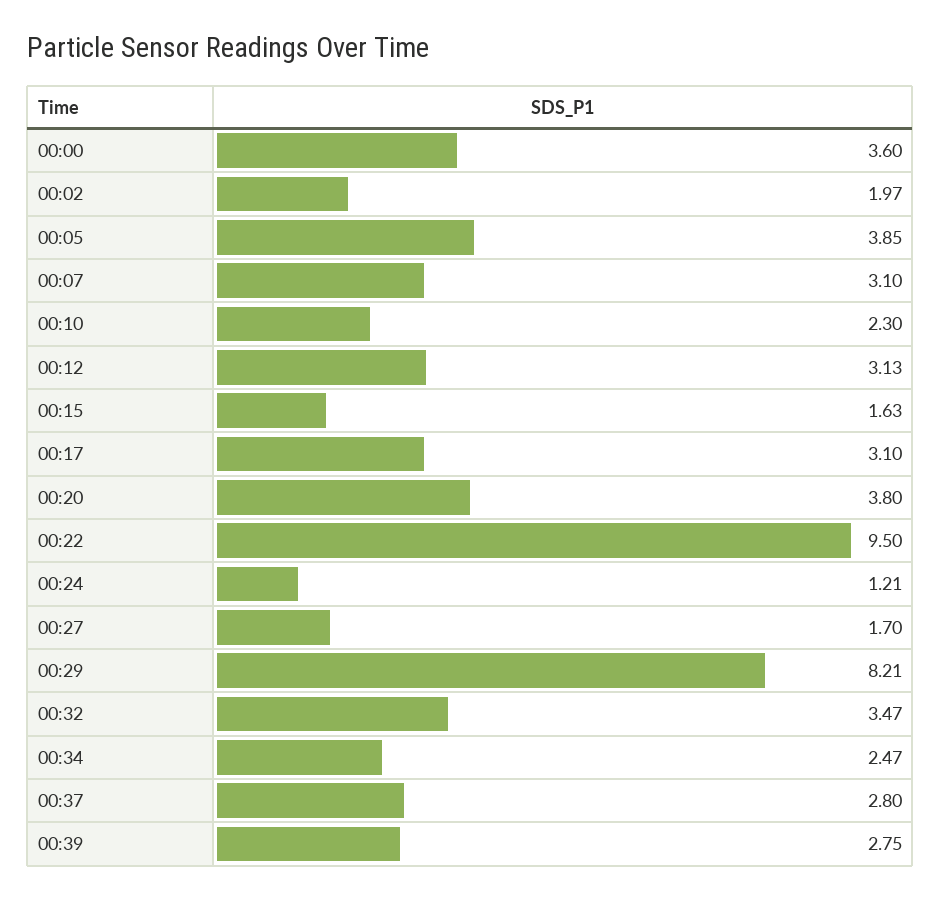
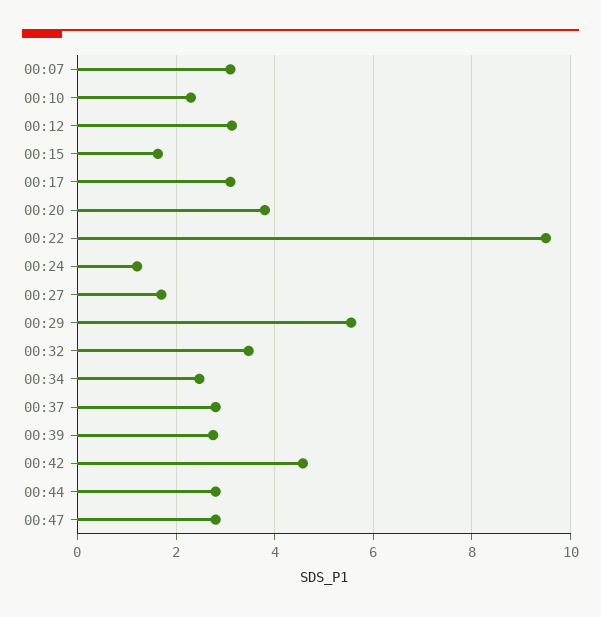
00:00: 3.6 -> none
00:02: 1.97 -> none
00:05: 3.85 -> none
00:29: 8.21 -> 5.6
00:42: none -> 4.6
00:44: none -> 2.8
00:47: none -> 2.8

